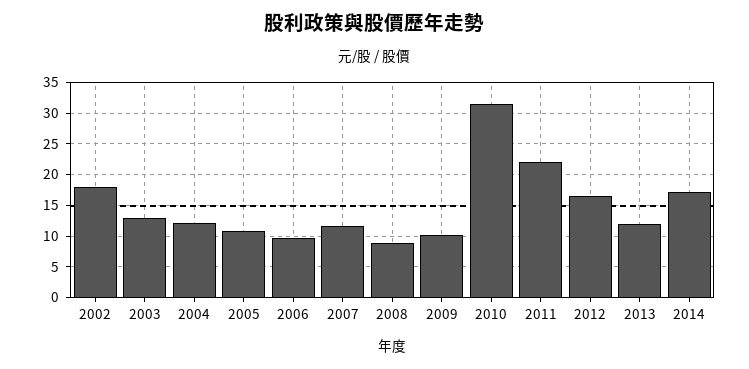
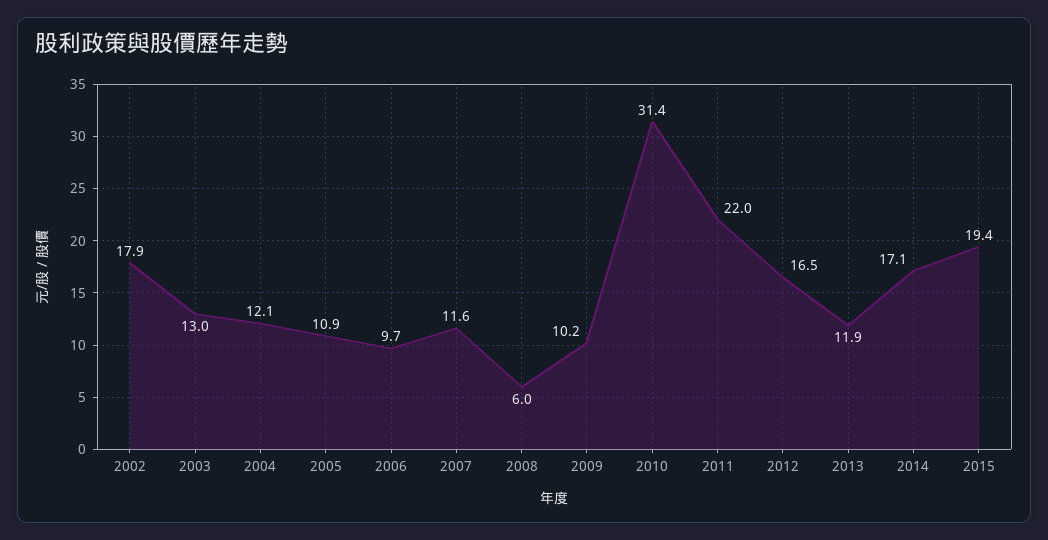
2008: 9 -> 6
2015: none -> 19.4

